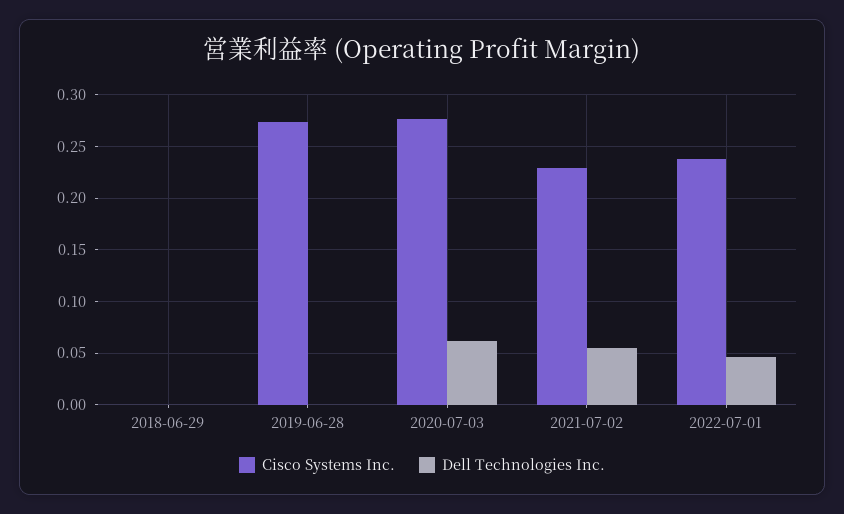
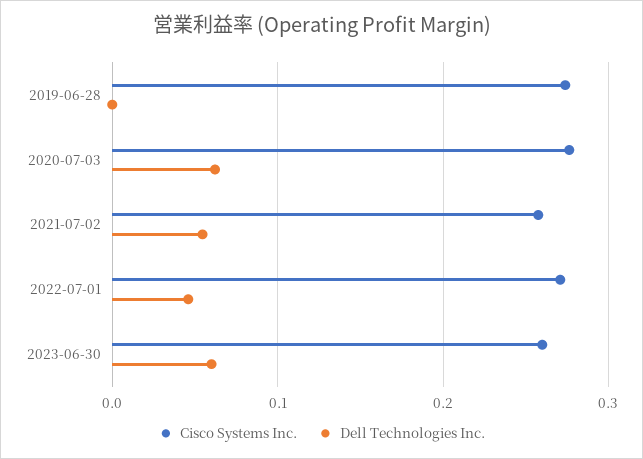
Cisco Systems Inc., 2018-06-29: 0 -> none
Dell Technologies Inc., 2018-06-29: 0 -> none
Cisco Systems Inc., 2021-07-02: 0.23 -> 0.26
Cisco Systems Inc., 2022-07-01: 0.24 -> 0.27
Cisco Systems Inc., 2023-06-30: none -> 0.26
Dell Technologies Inc., 2023-06-30: none -> 0.06

